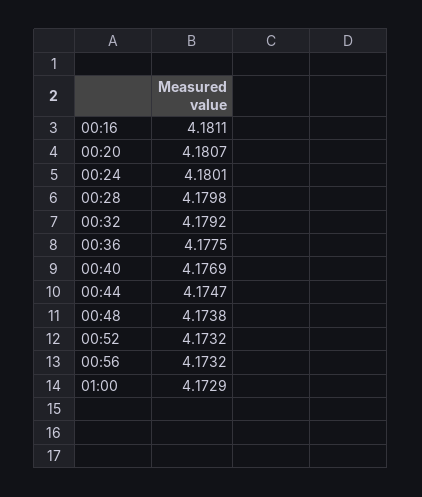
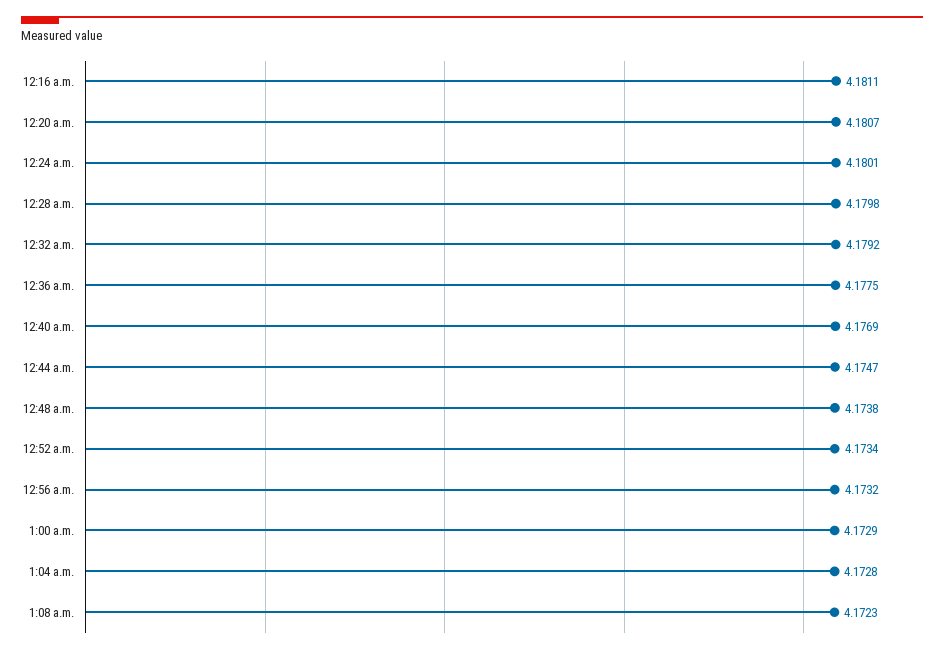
00:52: 4.1732 -> 4.1734
1:04 a.m.: none -> 4.1728
1:08 a.m.: none -> 4.1723

